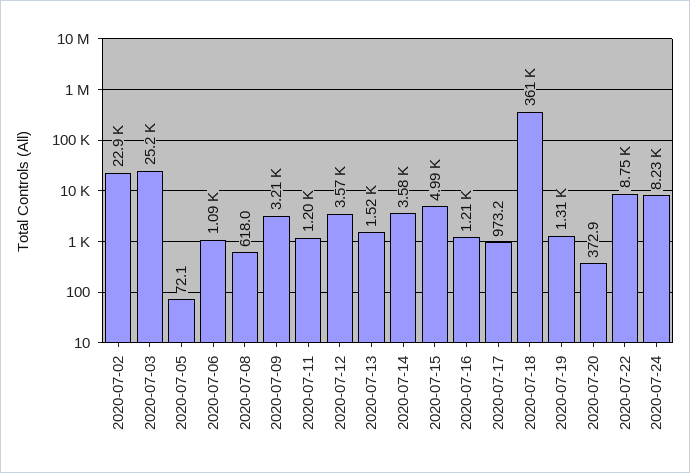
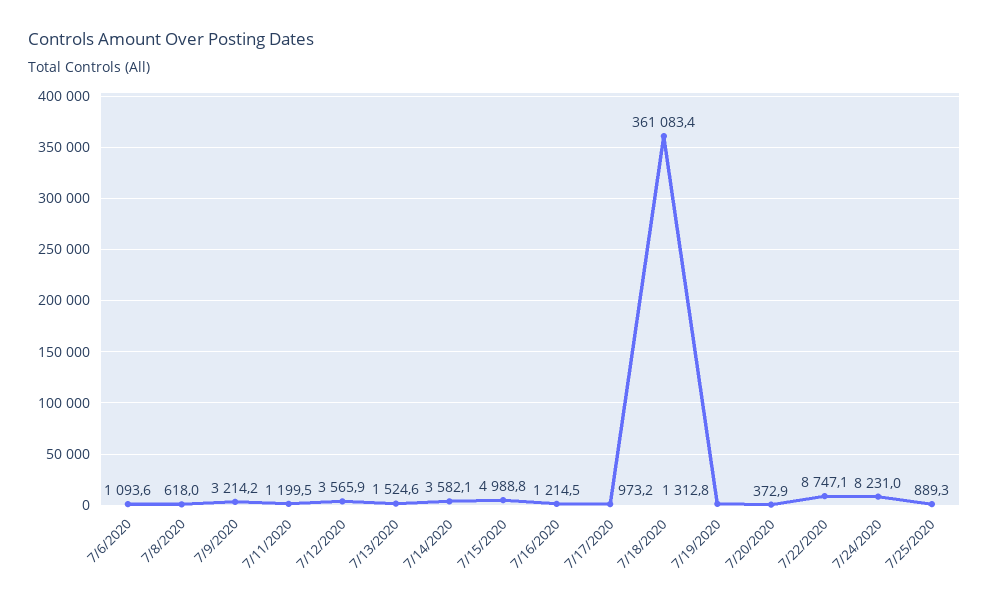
2020-07-02: 22900 -> none
2020-07-03: 25200 -> none
2020-07-05: 72.1 -> none
7/25/2020: none -> 889.3

